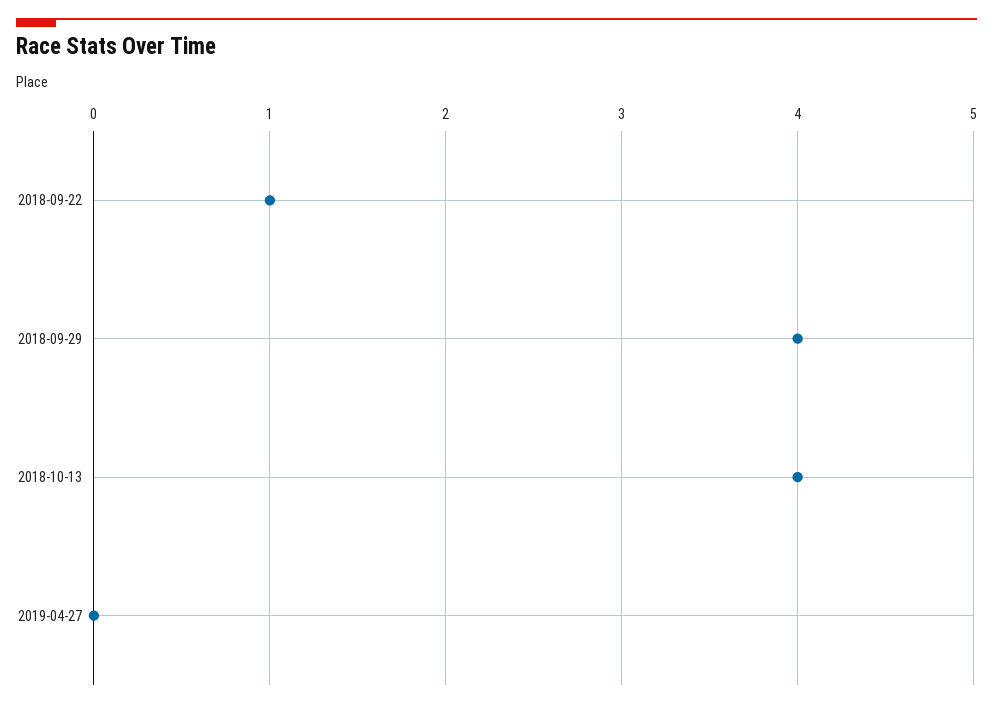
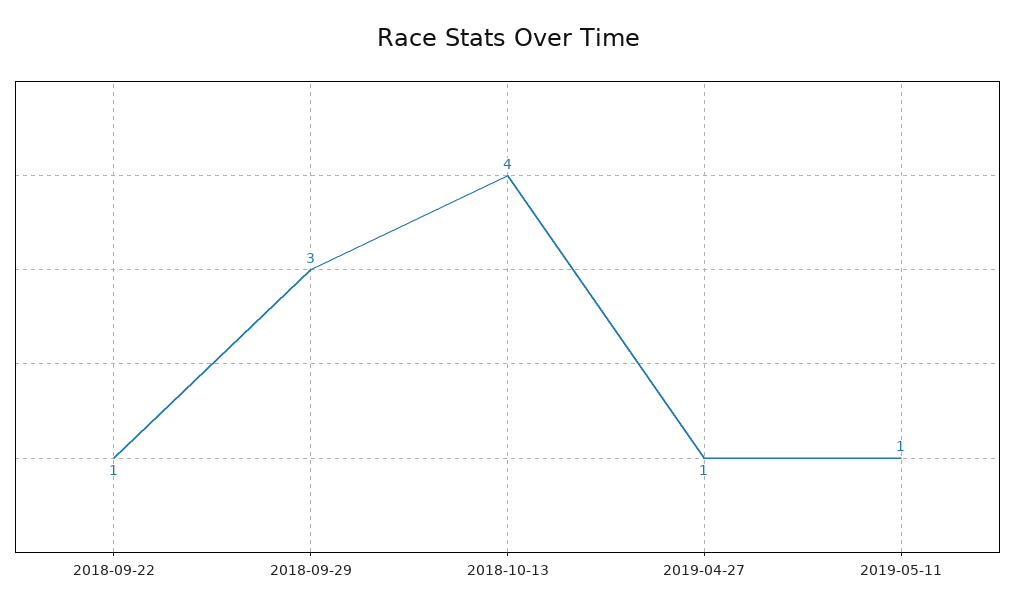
2018-09-29: 4 -> 3
2019-04-27: 0 -> 1
2019-05-11: none -> 1

